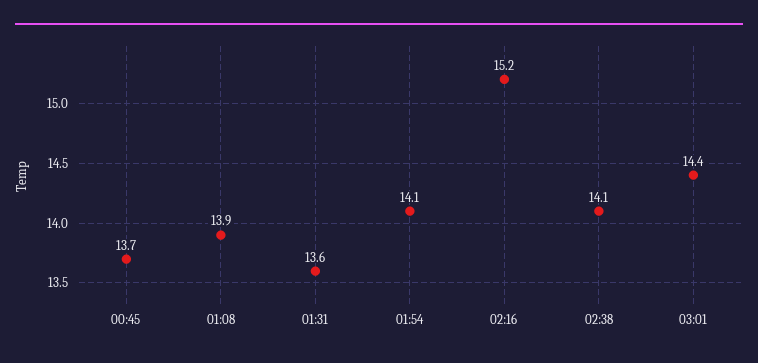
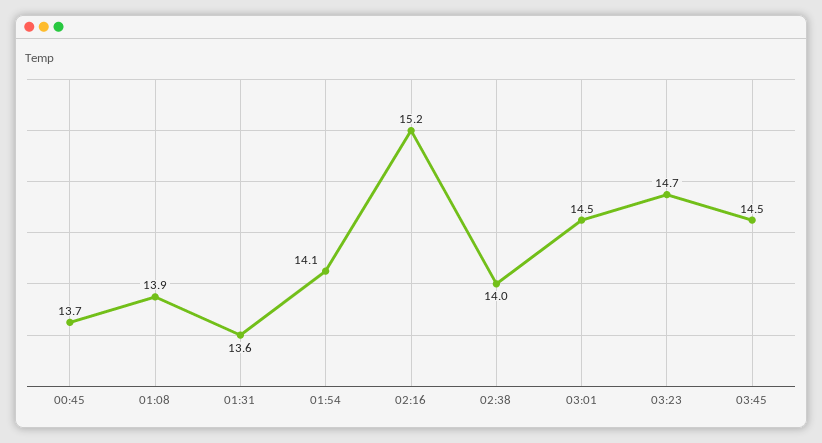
02:38: 14.1 -> 14
03:01: 14.4 -> 14.5
03:23: none -> 14.7
03:45: none -> 14.5

